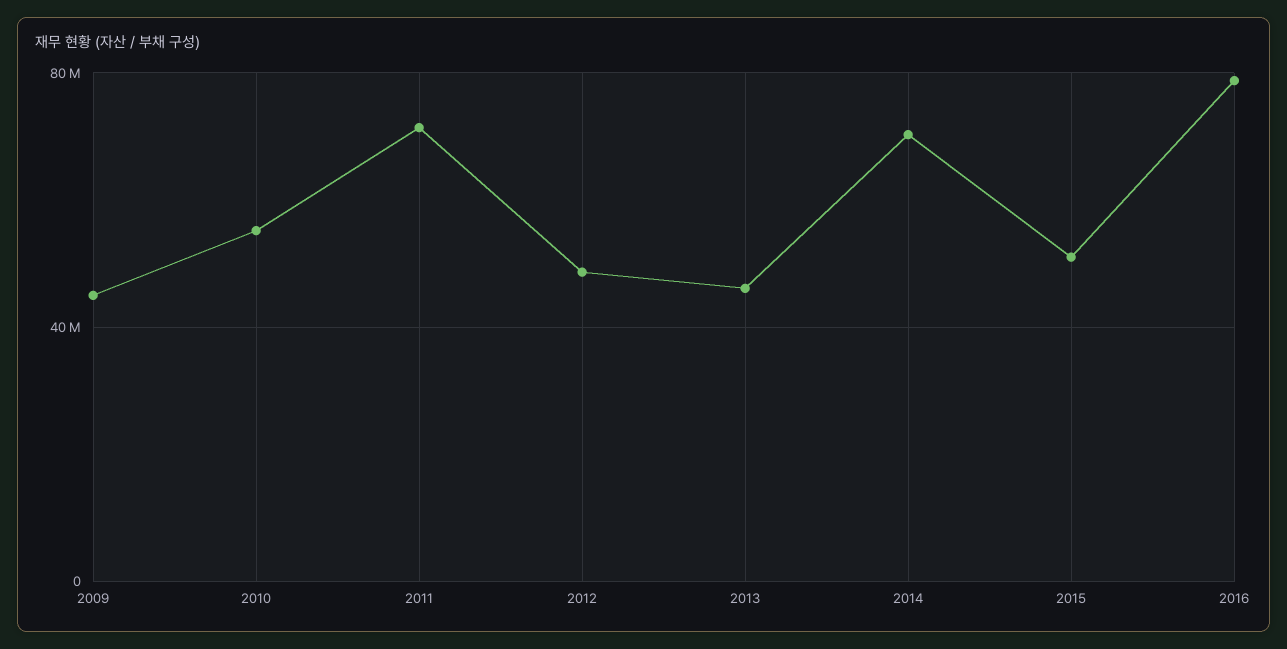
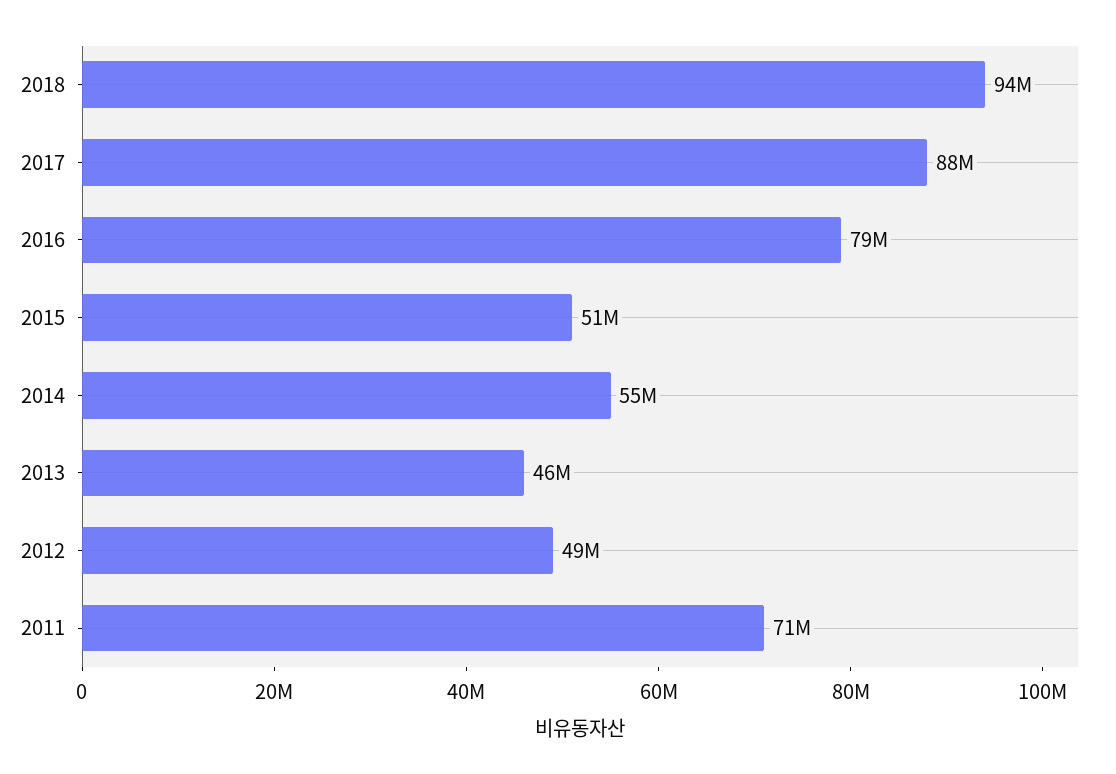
2009: 45000000 -> none
2010: 55000000 -> none
2014: 70000000 -> 55000000
2018: none -> 94000000
2017: none -> 88000000

